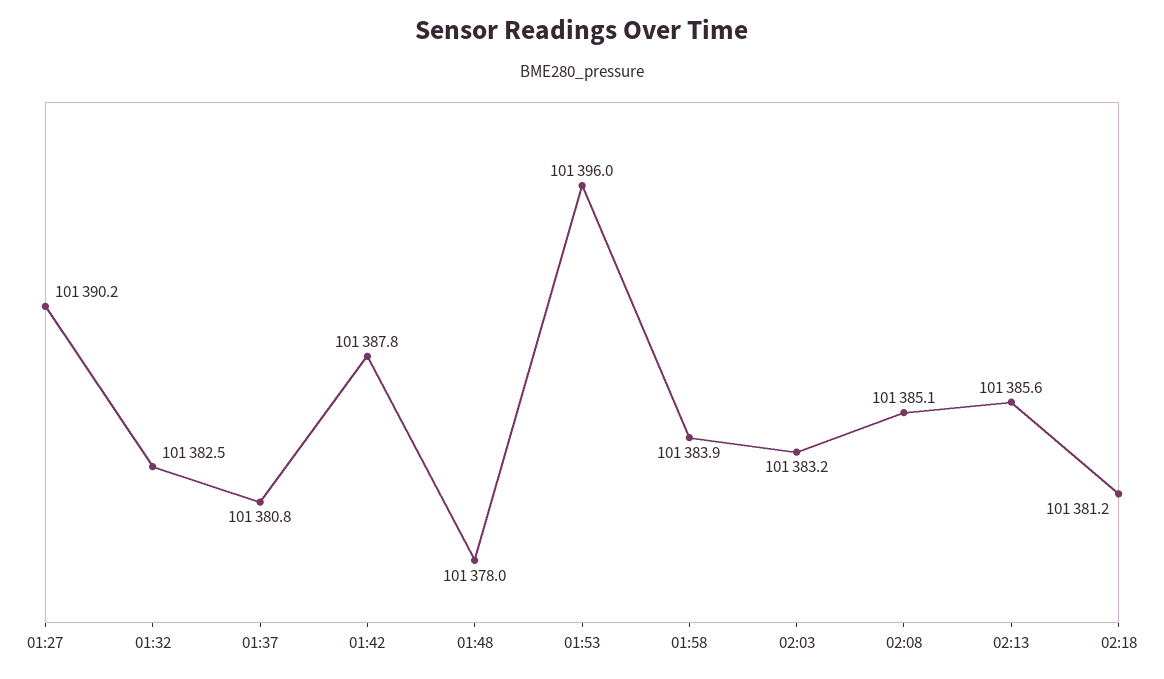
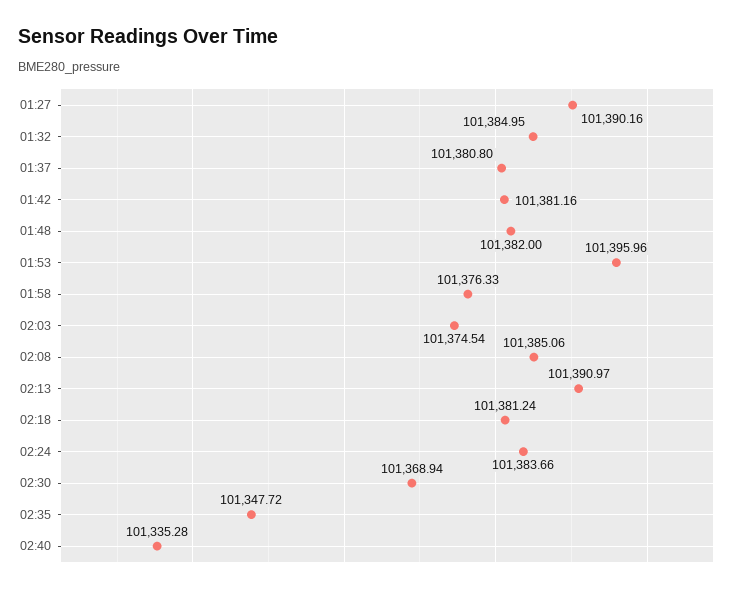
01:32: 101382.5 -> 101384.95
01:42: 101387.8 -> 101381.16
01:48: 101378 -> 101382
01:58: 101383.9 -> 101376.33
02:03: 101383.2 -> 101374.54
02:13: 101385.6 -> 101390.97
02:24: none -> 101383.66
02:30: none -> 101368.94
02:35: none -> 101347.72
02:40: none -> 101335.28

